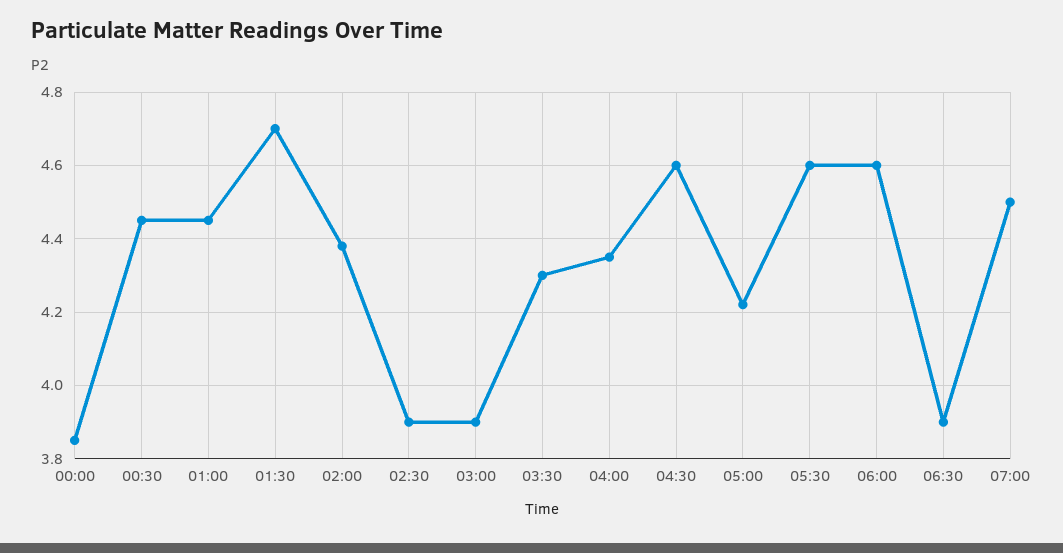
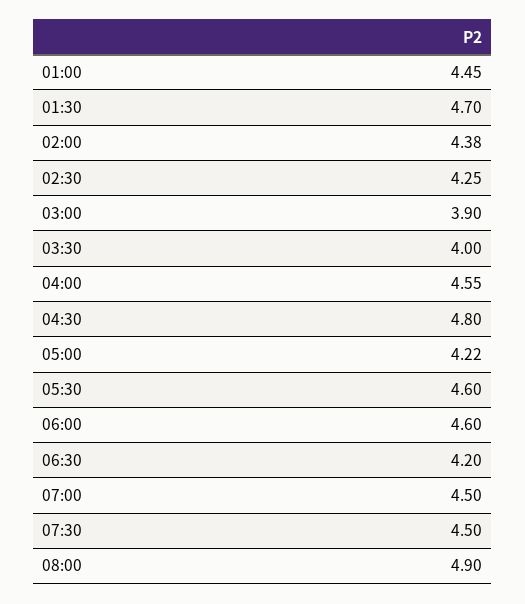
00:00: 3.85 -> none
00:30: 4.45 -> none
02:30: 3.9 -> 4.25
03:30: 4.3 -> 4
04:00: 4.35 -> 4.55
04:30: 4.6 -> 4.8
06:30: 3.9 -> 4.2
07:30: none -> 4.5
08:00: none -> 4.9

